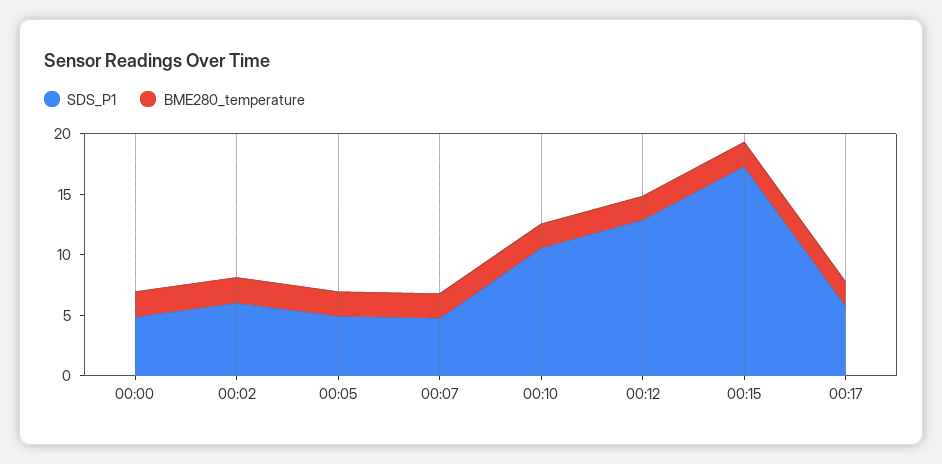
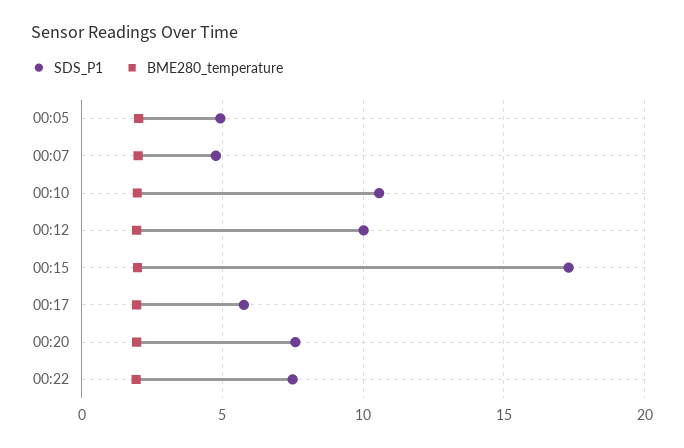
SDS_P1, 00:00: 5 -> none
BME280_temperature, 00:00: 2 -> none
SDS_P1, 00:02: 6 -> none
BME280_temperature, 00:02: 2 -> none
SDS_P1, 00:12: 13 -> 10
SDS_P1, 00:20: none -> 7.5
BME280_temperature, 00:20: none -> 2
SDS_P1, 00:22: none -> 7.5
BME280_temperature, 00:22: none -> 2

